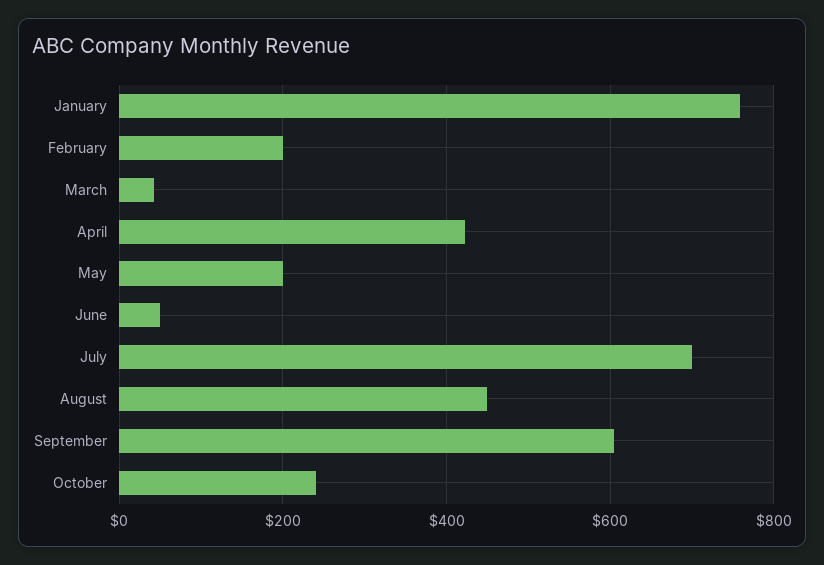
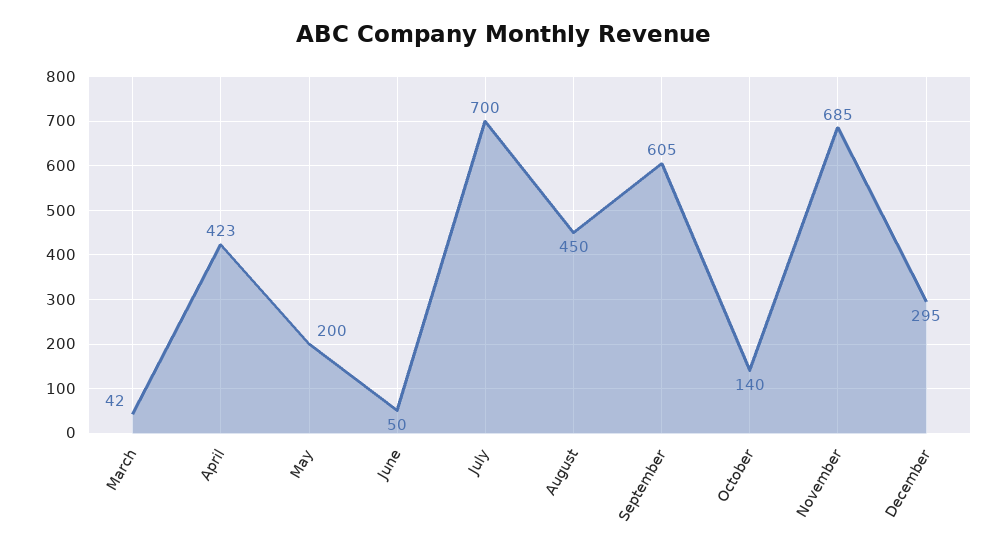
January: 760 -> none
February: 200 -> none
October: 240 -> 140
November: none -> 685
December: none -> 295

